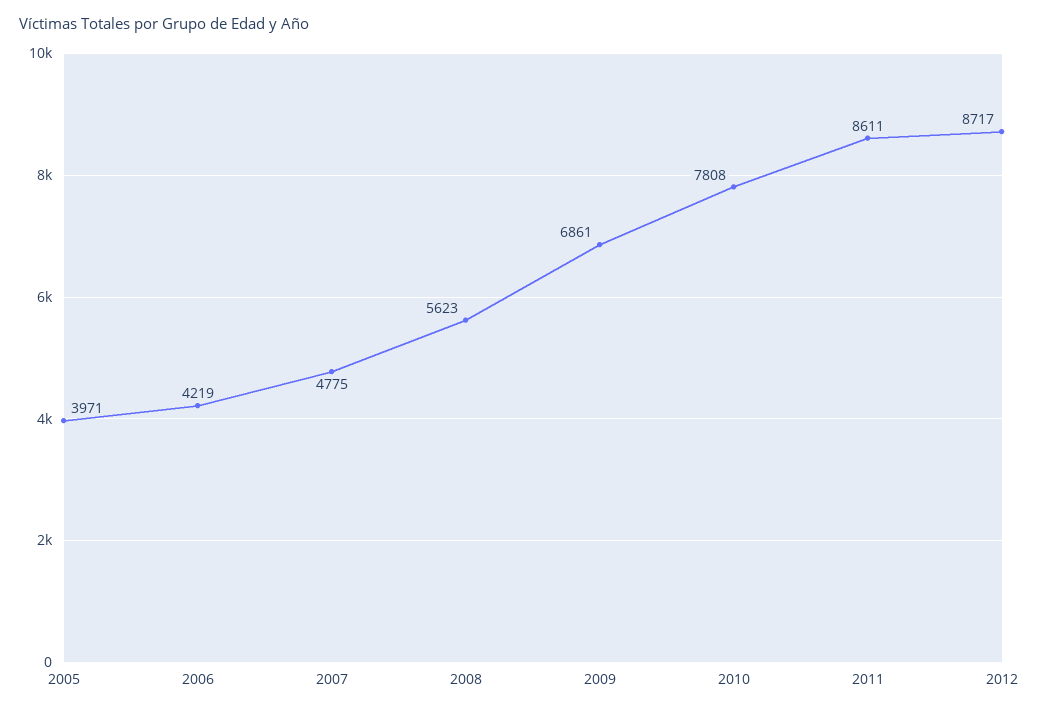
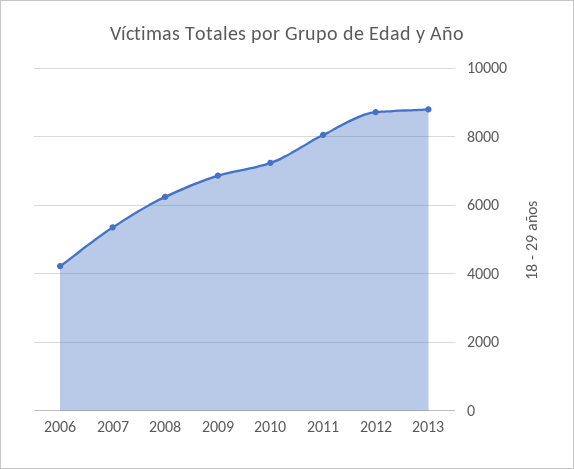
2005: 3971 -> none
2007: 4775 -> 5400
2008: 5623 -> 6200
2010: 7808 -> 7200
2011: 8611 -> 8000
2013: none -> 8800

